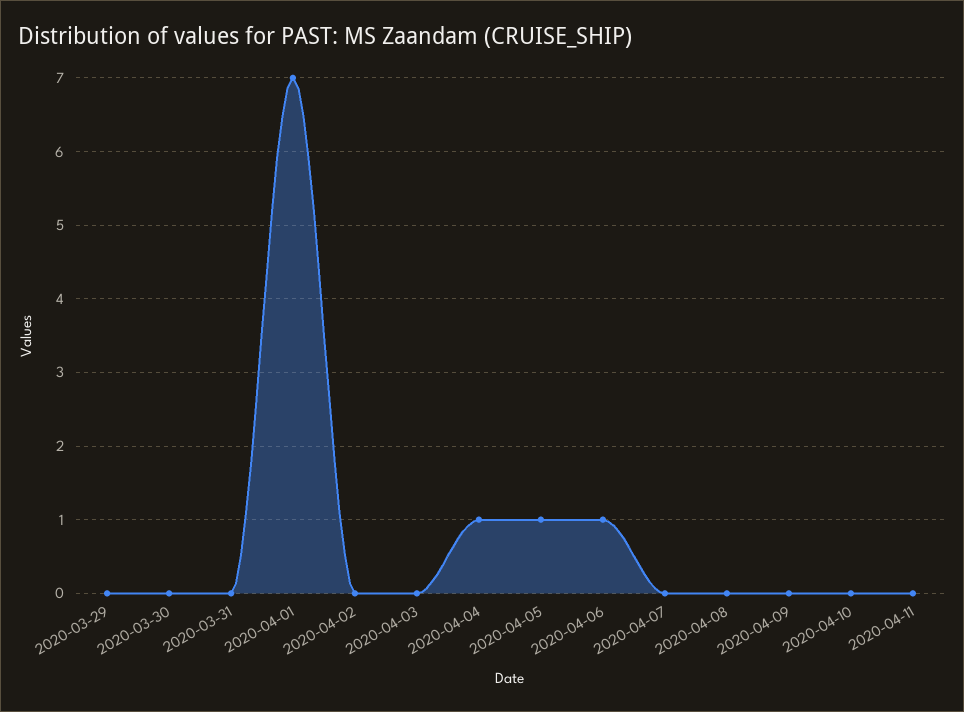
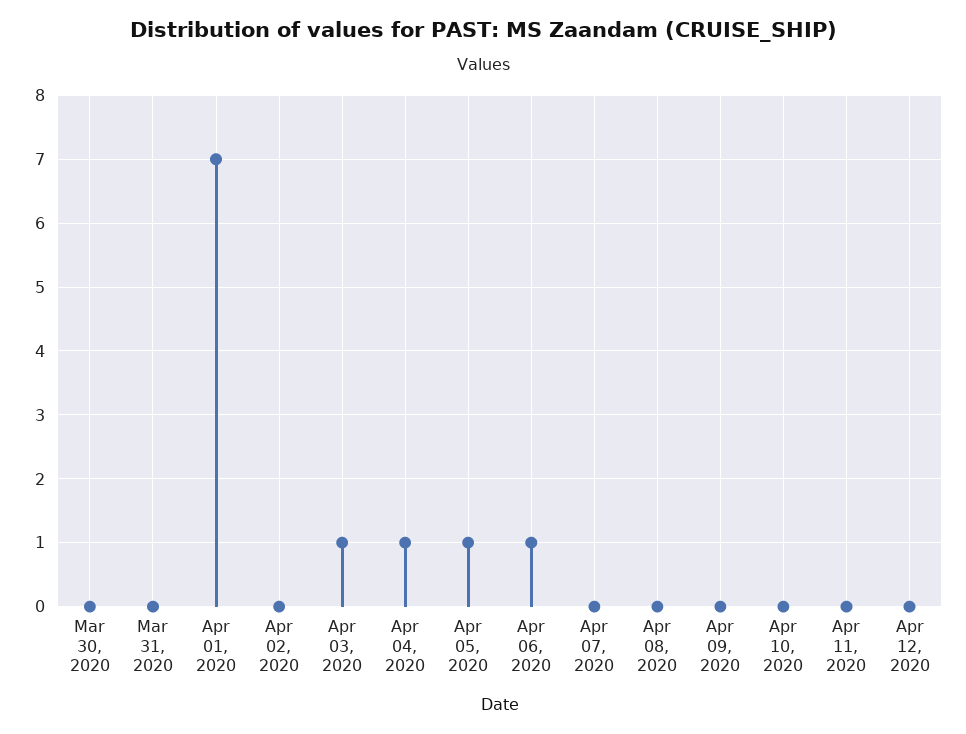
2020-03-29: 0 -> none
2020-04-03: 0 -> 1
Apr 12, 2020: none -> 0

